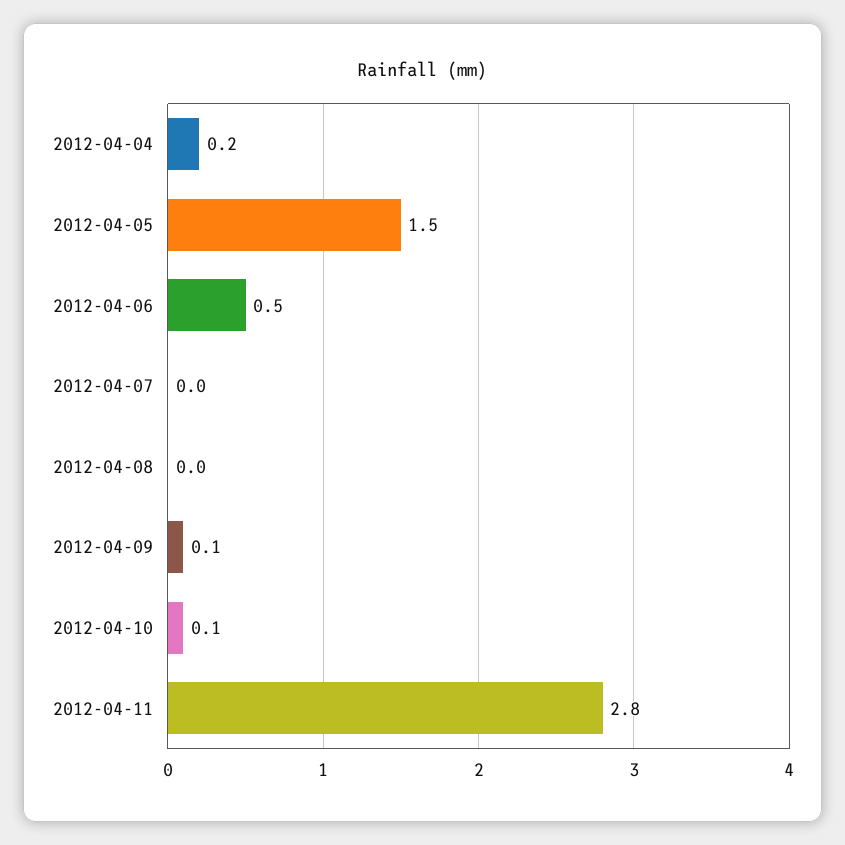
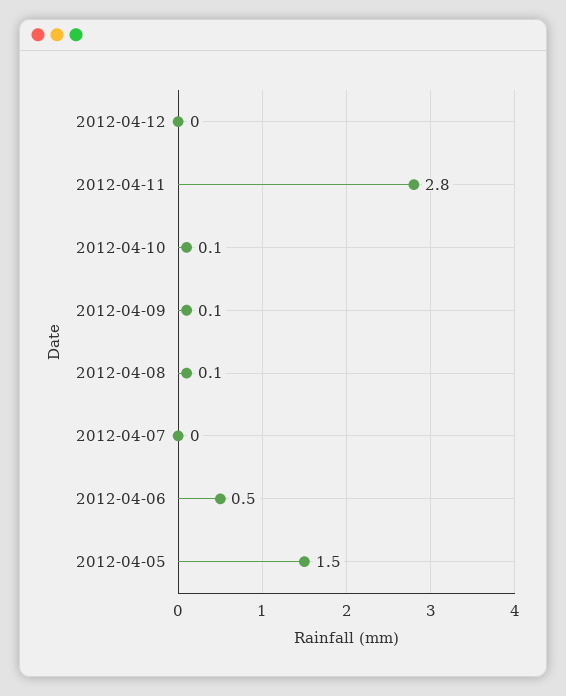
2012-04-04: 0.2 -> none
2012-04-08: 0 -> 0.1
2012-04-12: none -> 0

